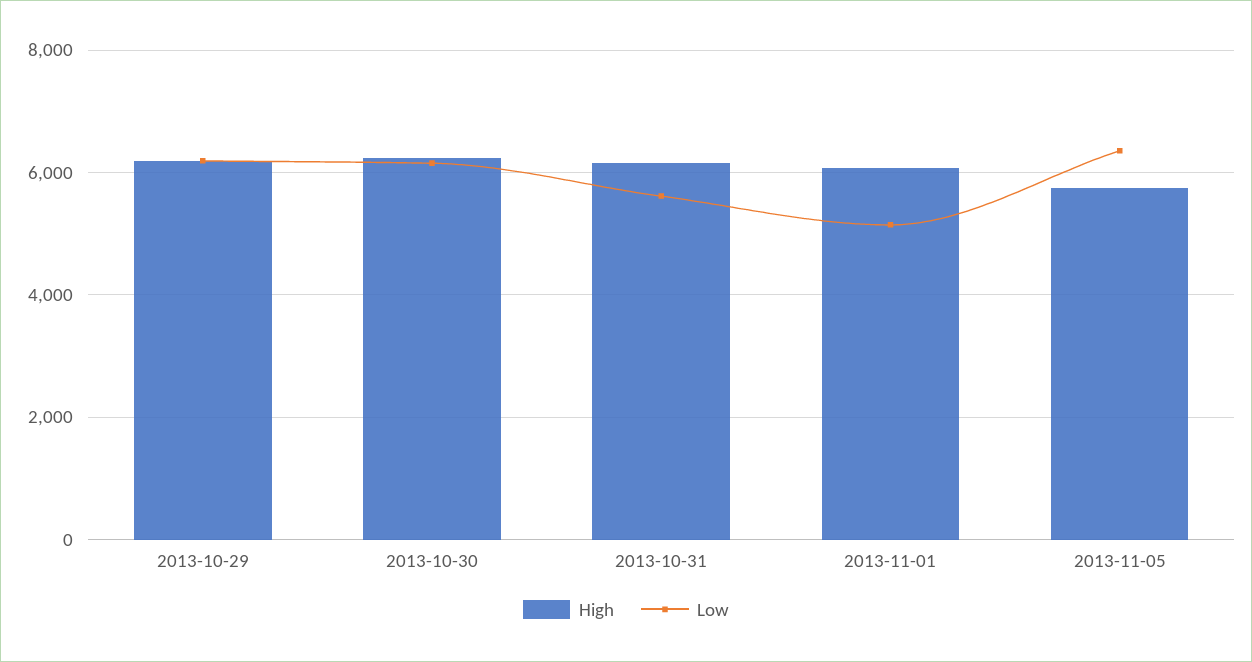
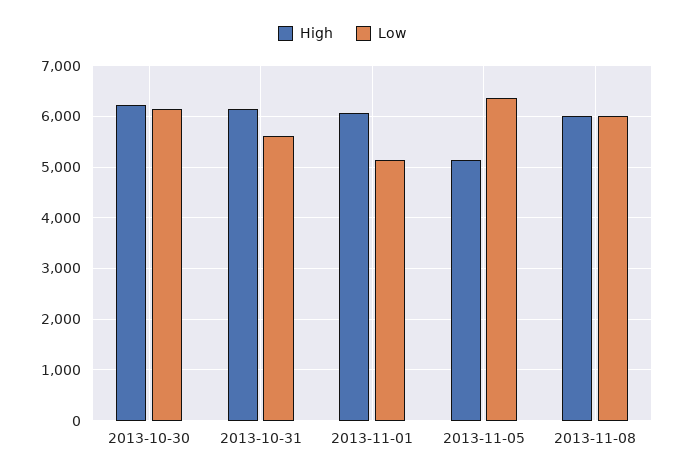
High, 2013-10-29: 6200 -> none
Low, 2013-10-29: 6200 -> none
High, 2013-11-05: 5800 -> 5200
High, 2013-11-08: none -> 6000
Low, 2013-11-08: none -> 6000

